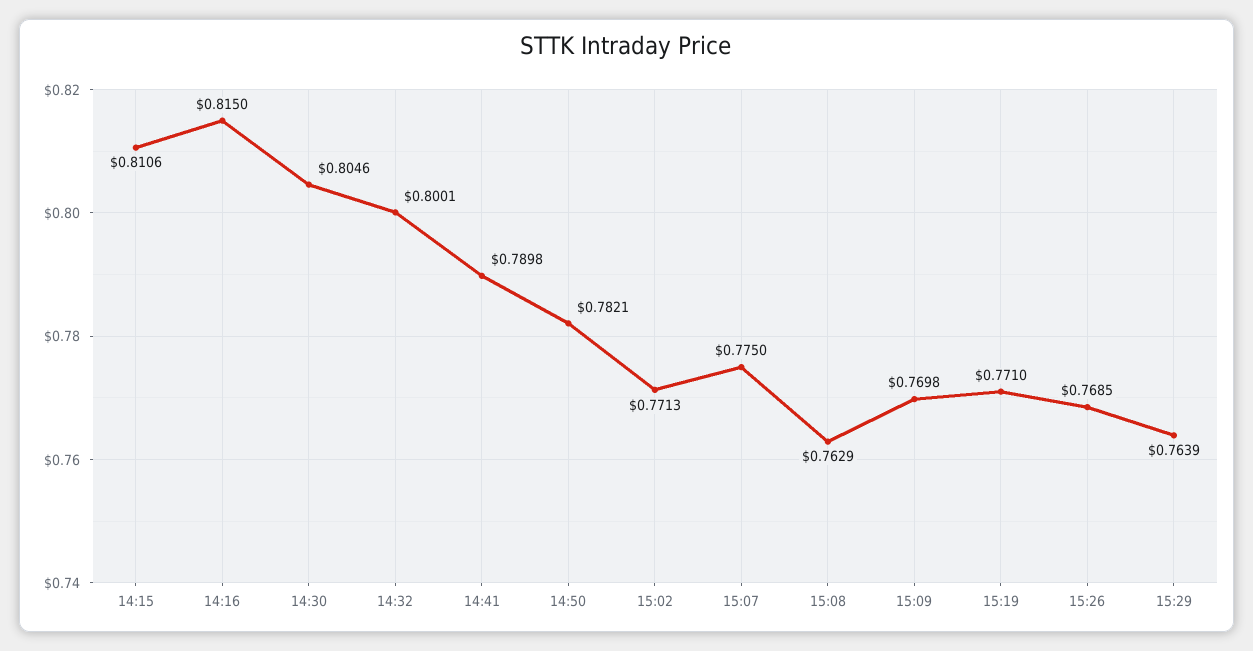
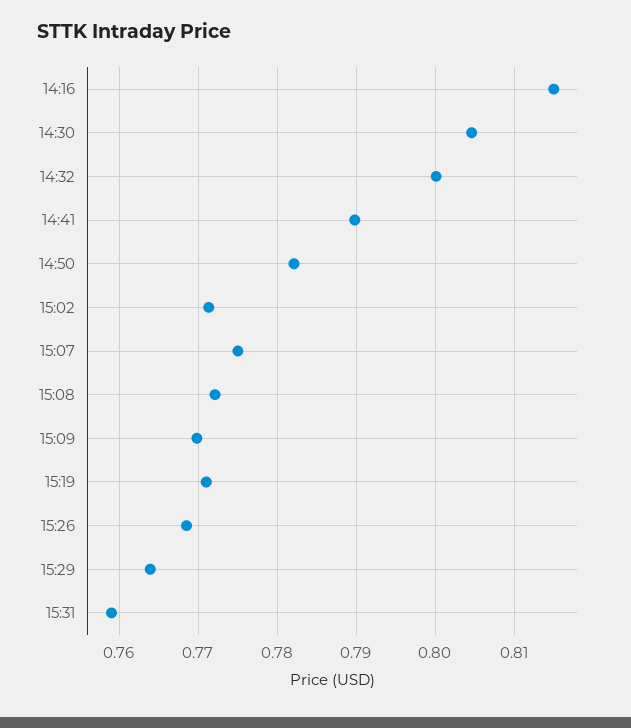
14:15: 0.8106 -> none
15:08: 0.7629 -> 0.772
15:31: none -> 0.759

